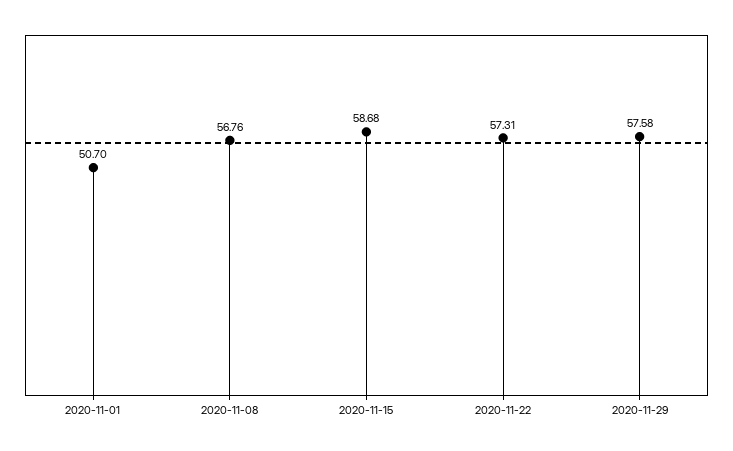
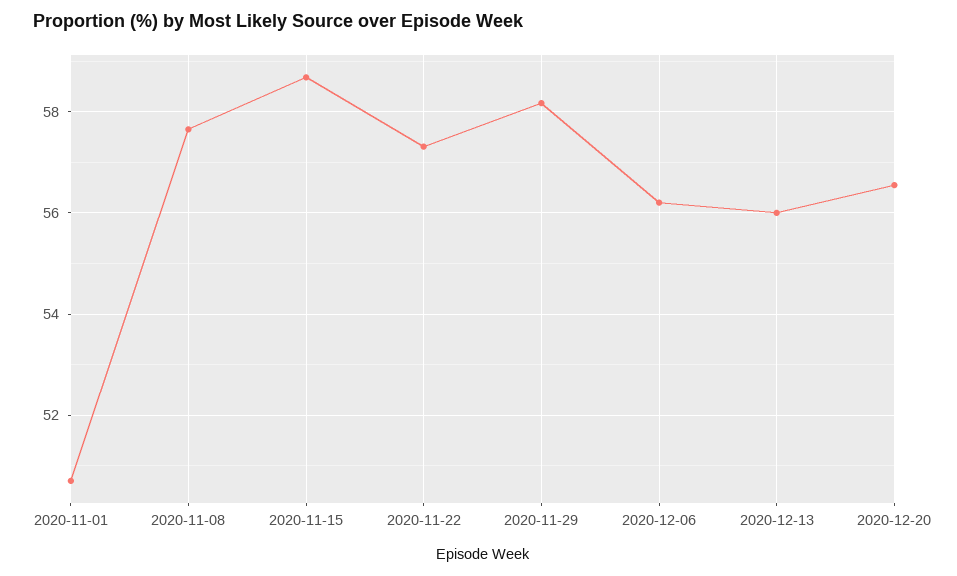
2020-11-08: 56.76 -> 57.6
2020-11-29: 57.58 -> 58.2
2020-12-06: none -> 56.2
2020-12-13: none -> 56
2020-12-20: none -> 56.6

